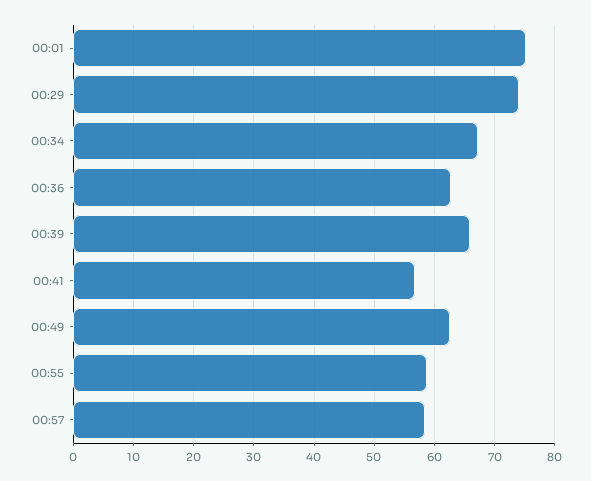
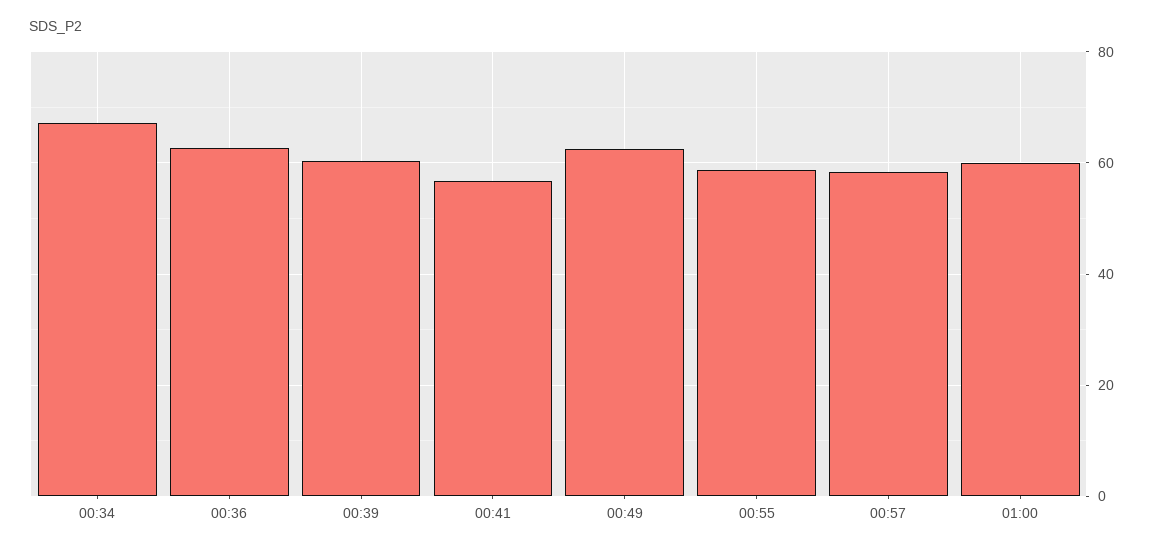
00:01: 75 -> none
00:29: 74 -> none
00:39: 66 -> 60
01:00: none -> 60

